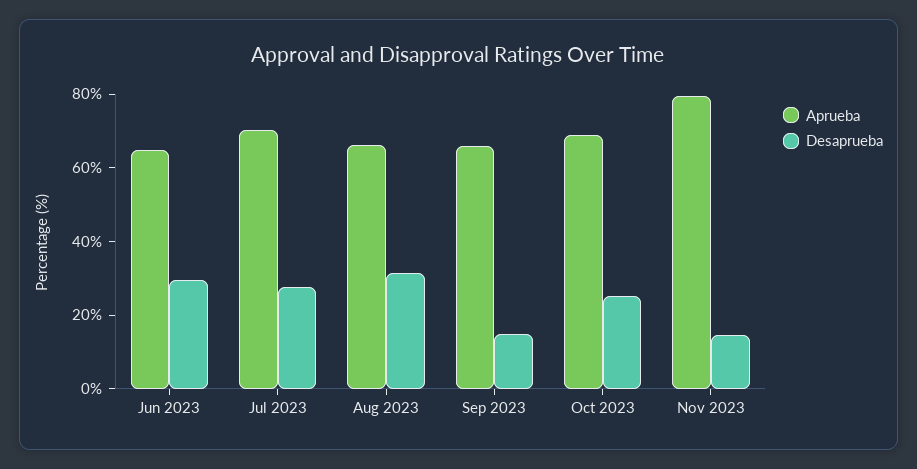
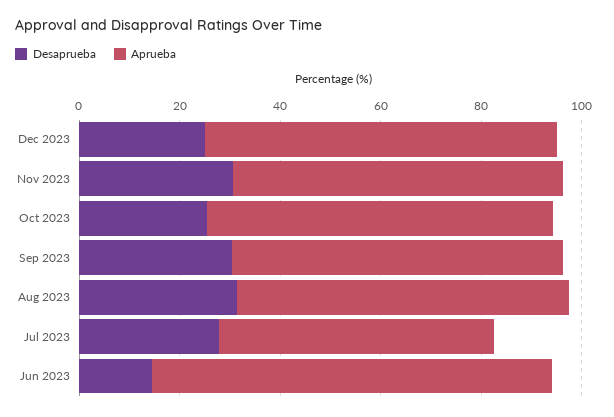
Aprueba, Jun 2023: 65 -> 80
Desaprueba, Jun 2023: 30 -> 15
Aprueba, Jul 2023: 70 -> 55
Desaprueba, Sep 2023: 15 -> 30
Aprueba, Nov 2023: 80 -> 65
Desaprueba, Nov 2023: 15 -> 30
Desaprueba, Dec 2023: none -> 25
Aprueba, Dec 2023: none -> 70

